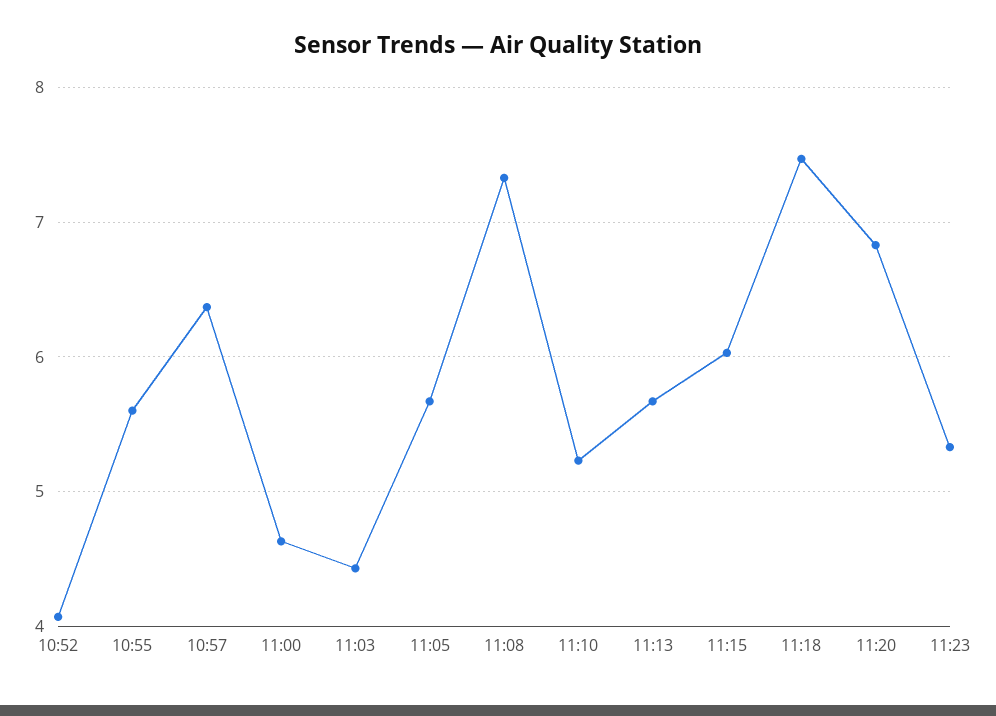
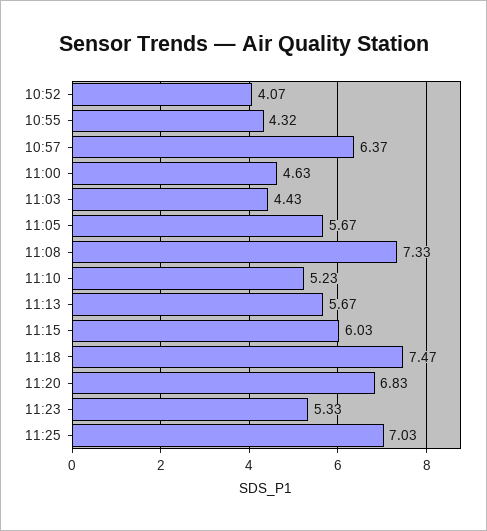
10:55: 5.6 -> 4.32
11:25: none -> 7.03

